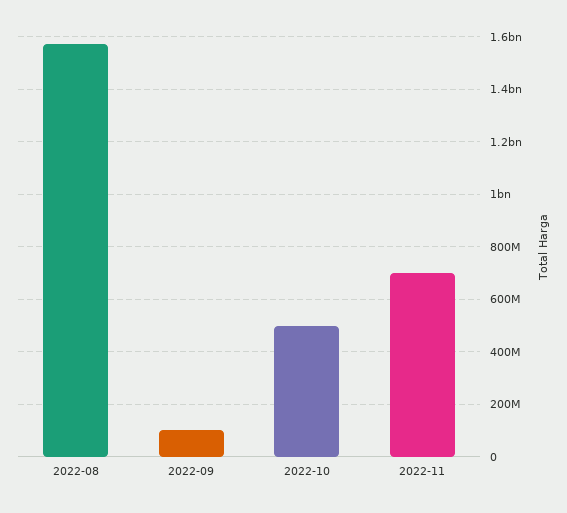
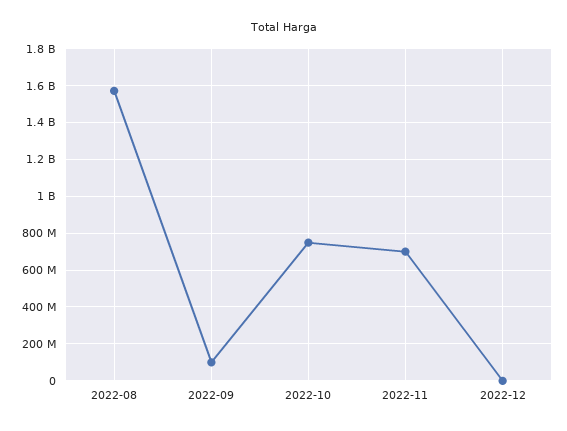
2022-10: 500000000 -> 750000000
2022-12: none -> 0

